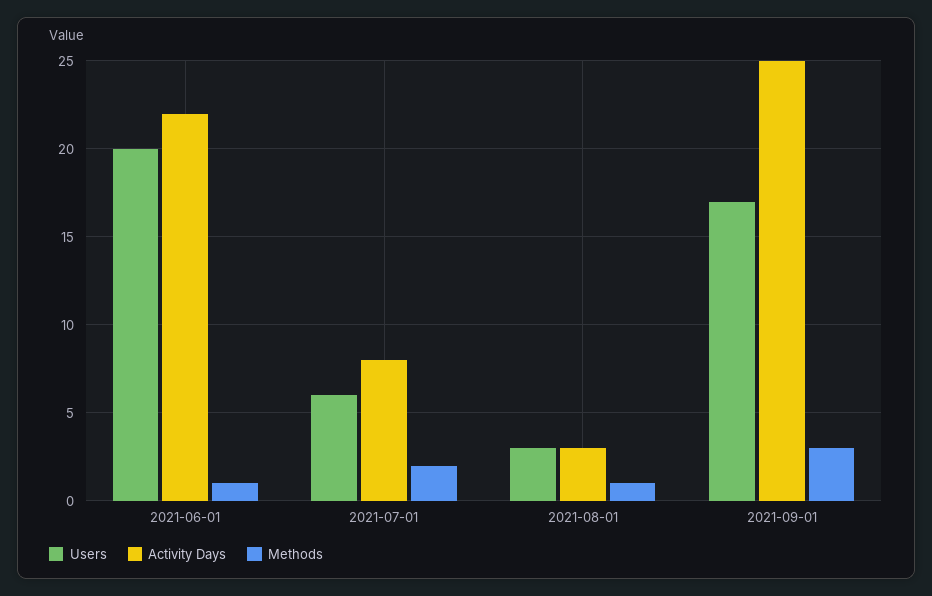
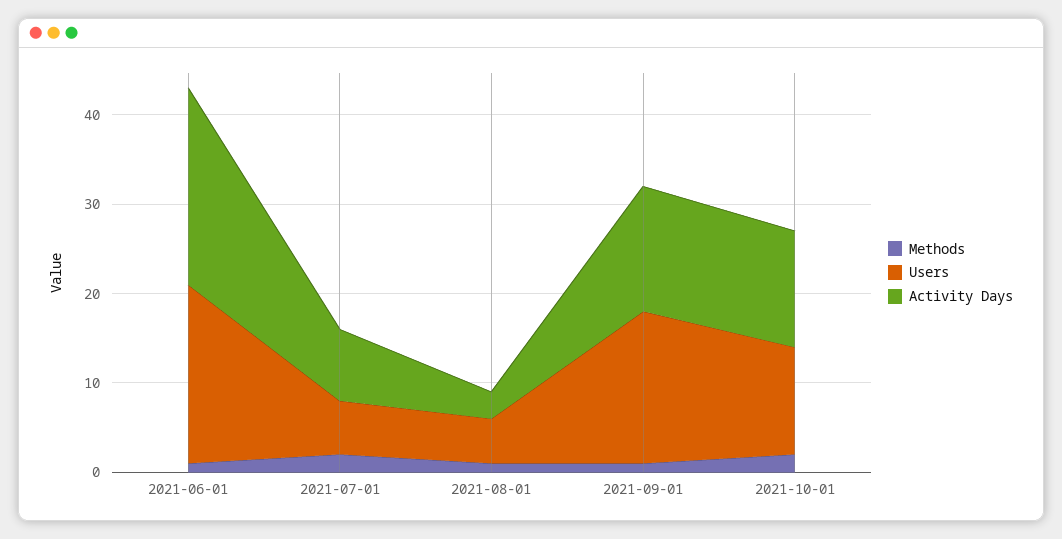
Users, 2021-08-01: 3 -> 5
Activity Days, 2021-09-01: 25 -> 14
Methods, 2021-09-01: 3 -> 1
Methods, 2021-10-01: none -> 2
Users, 2021-10-01: none -> 12
Activity Days, 2021-10-01: none -> 13

